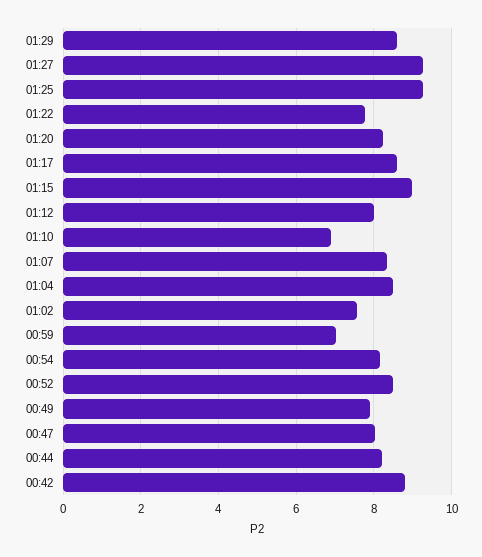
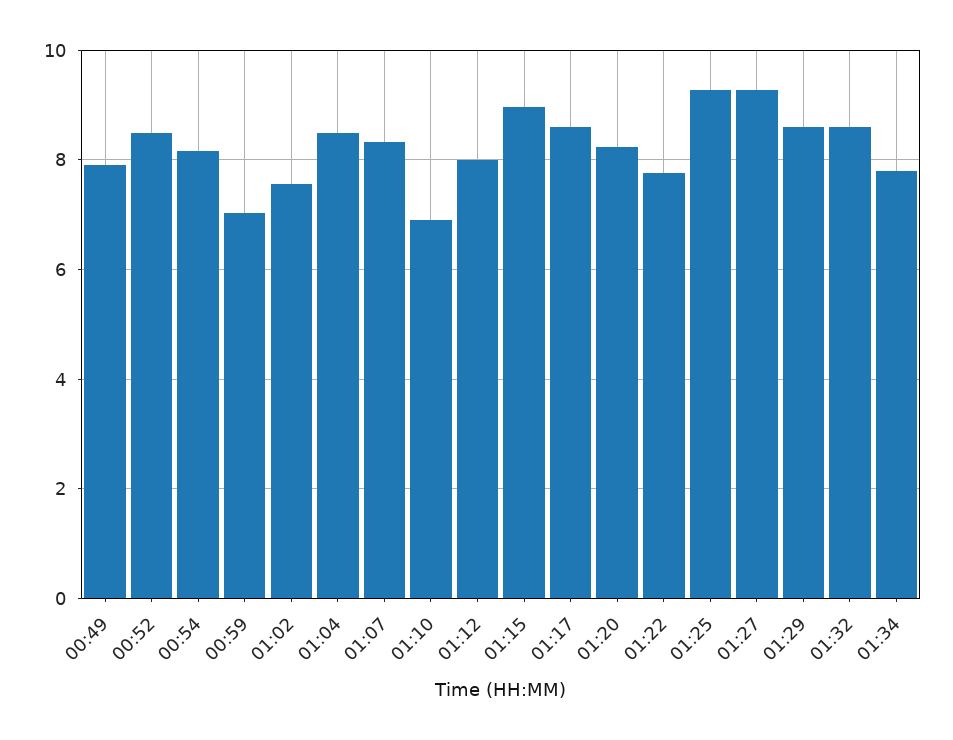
00:47: 8 -> none
00:44: 8.2 -> none
00:42: 8.8 -> none
01:32: none -> 8.6
01:34: none -> 7.8

